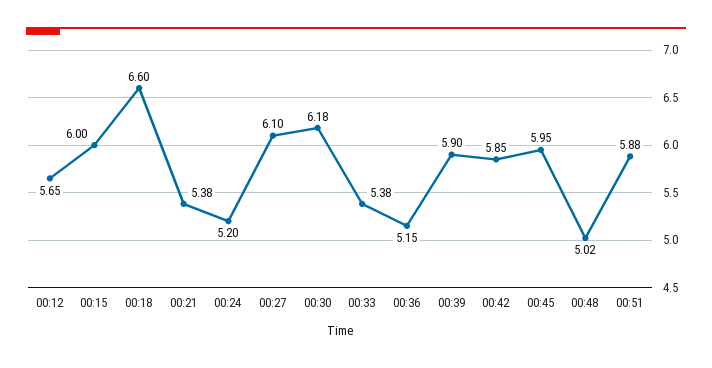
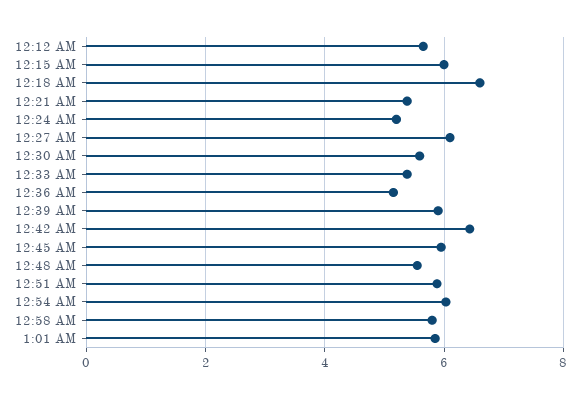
00:30: 6.18 -> 5.6
00:42: 5.85 -> 6.4
00:48: 5.02 -> 5.6
12:54 AM: none -> 6
12:58 AM: none -> 5.8
1:01 AM: none -> 5.8

